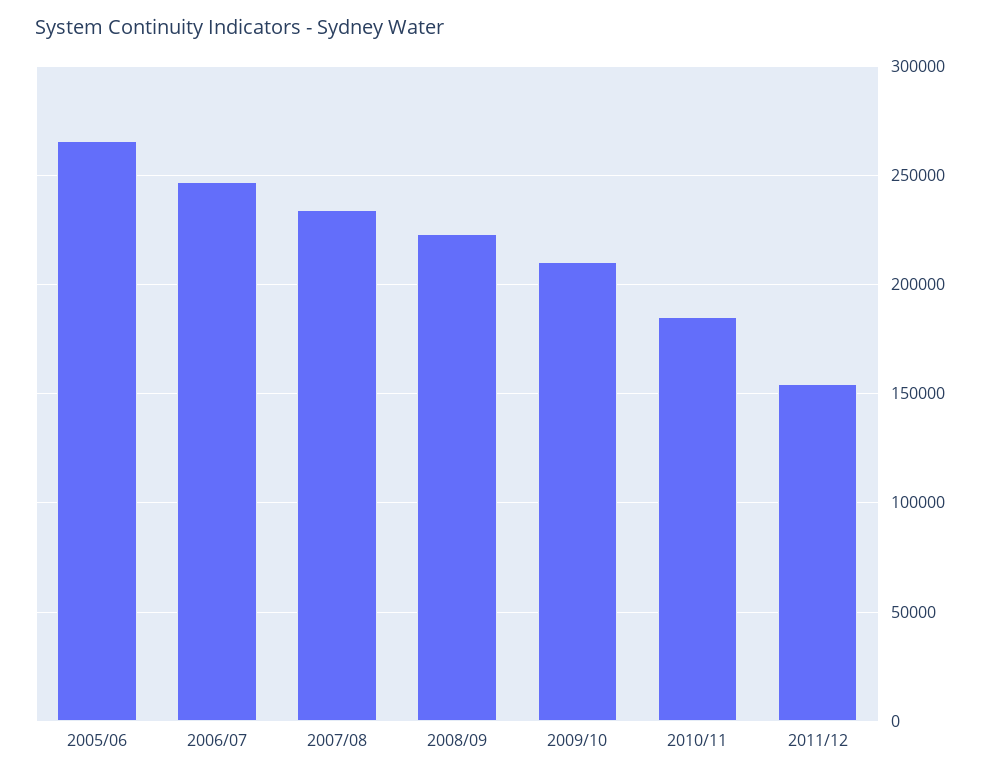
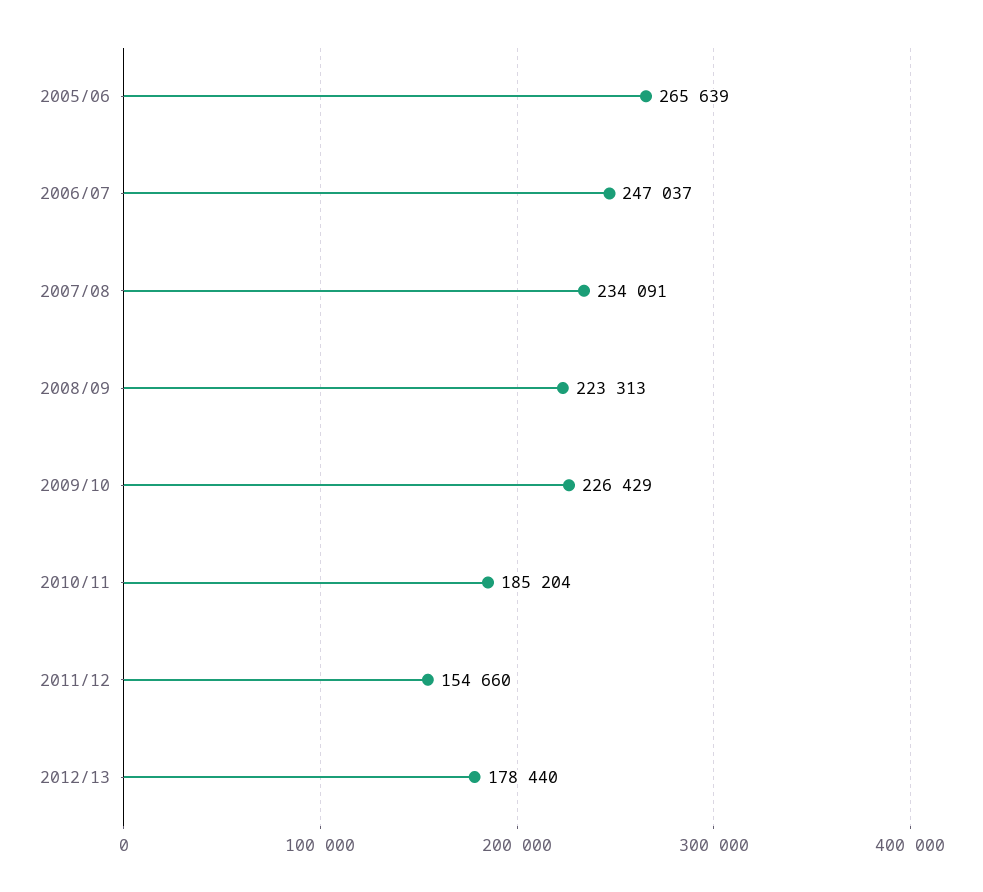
2009/10: 210000 -> 226429
2012/13: none -> 178440

